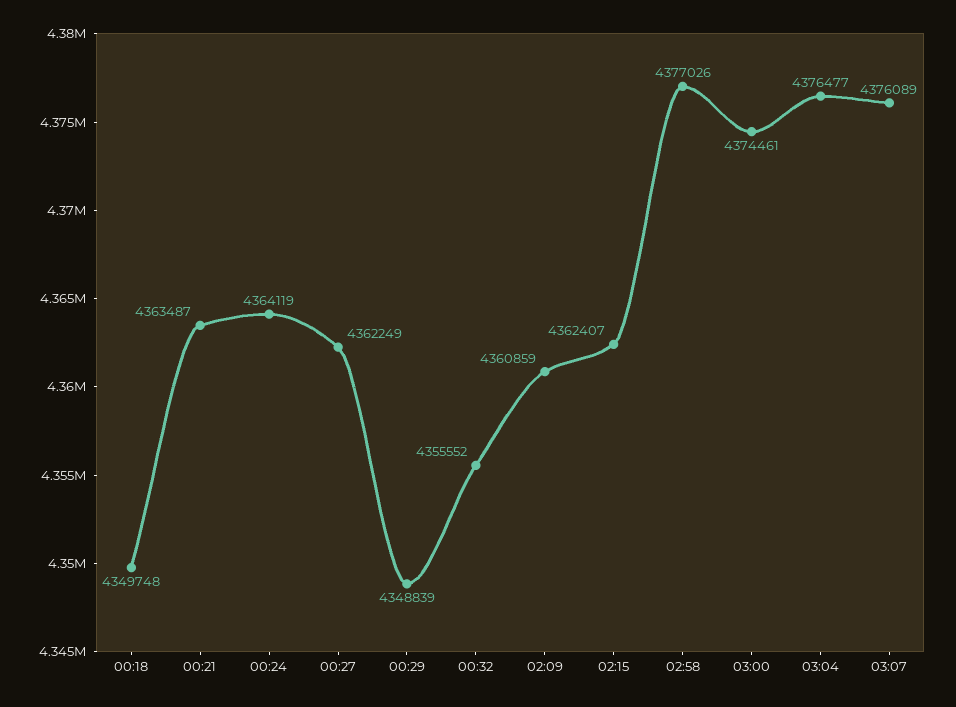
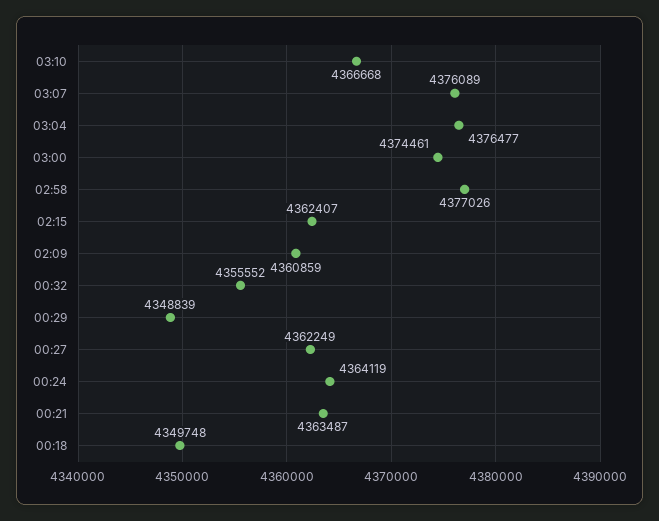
03:10: none -> 4366668

